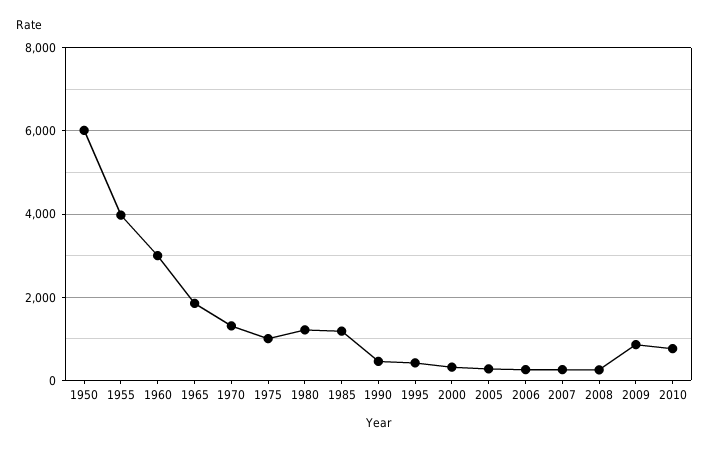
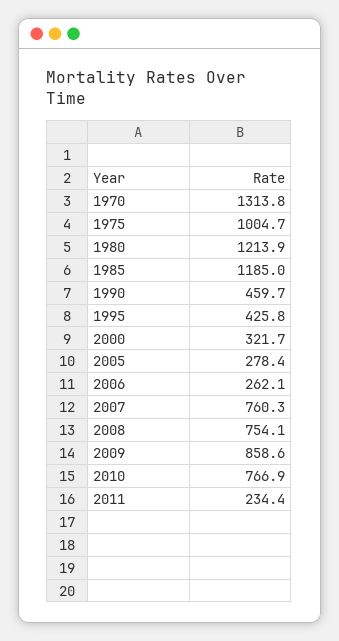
1950: 6000 -> none
1955: 4000 -> none
1960: 3000 -> none
1965: 1800 -> none
2007: 200 -> 760.3
2008: 200 -> 754.1
2011: none -> 234.4

